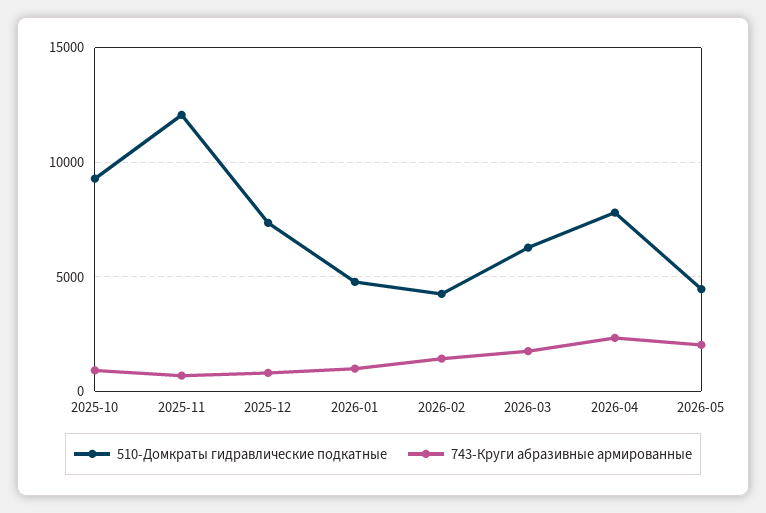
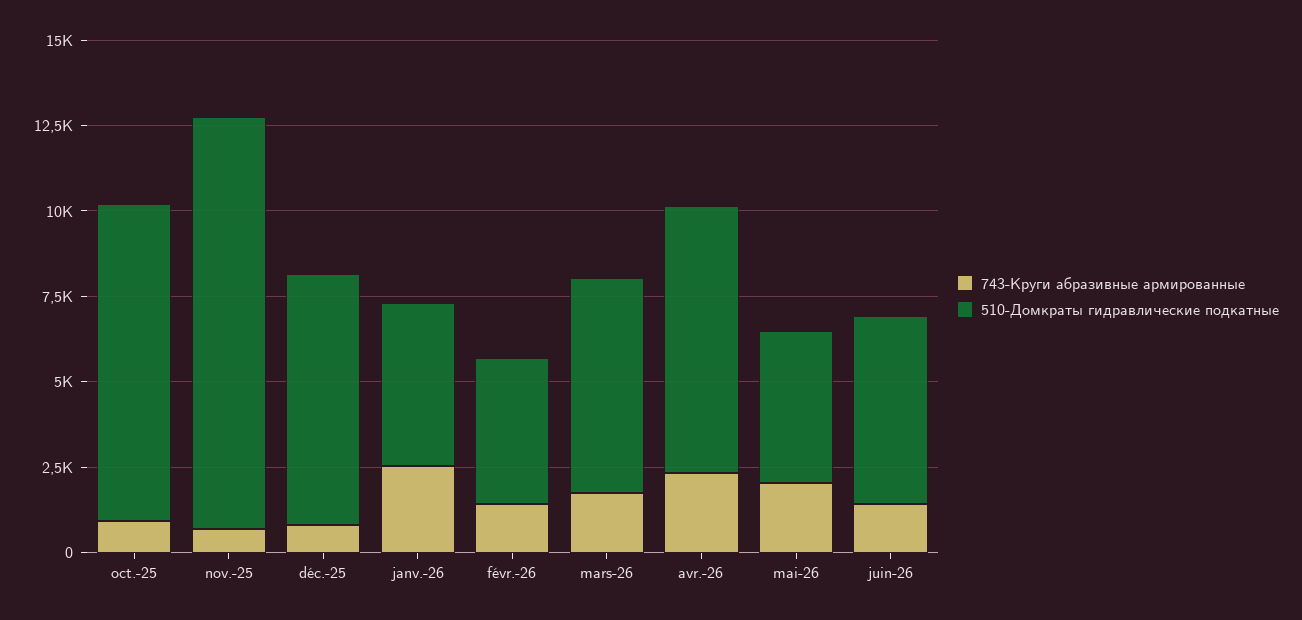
743-Круги абразивные армированные, 2026-01: 1000 -> 2500
743-Круги абразивные армированные, juin-26: none -> 1500
510-Домкраты гидравлические подкатные, juin-26: none -> 5500

